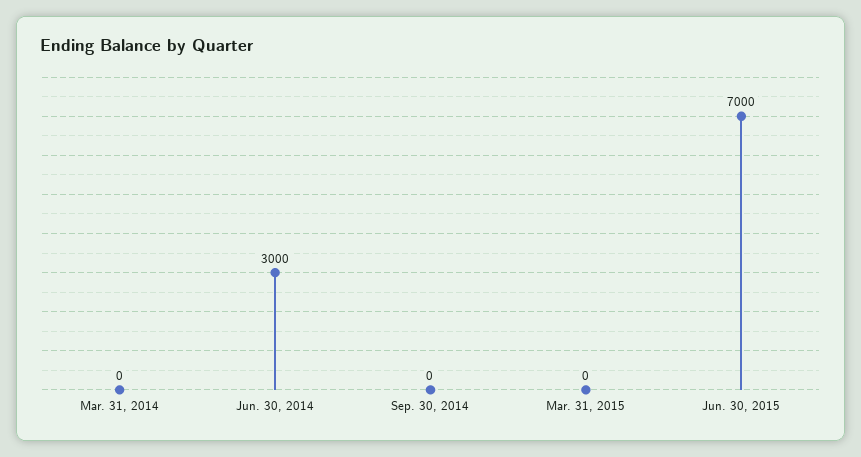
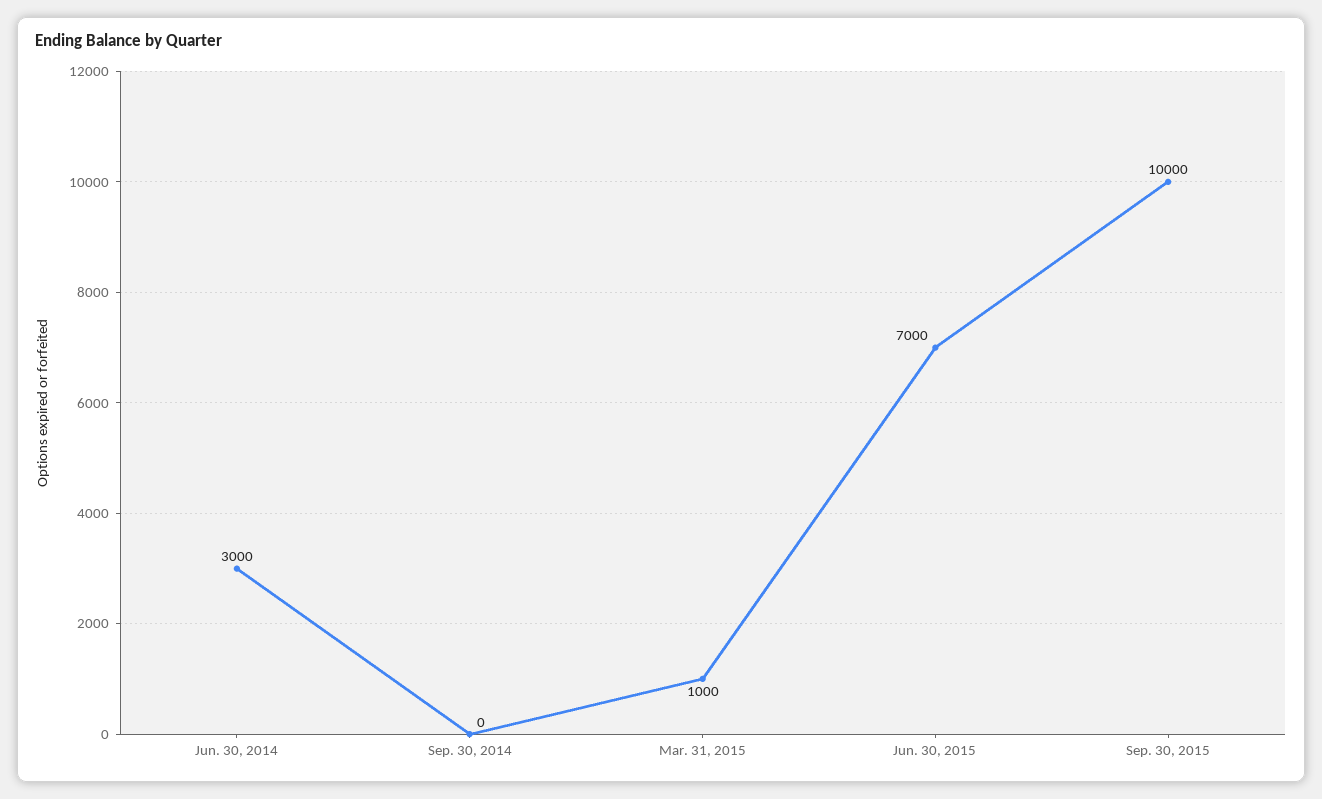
Mar. 31, 2014: 0 -> none
Mar. 31, 2015: 0 -> 1000
Sep. 30, 2015: none -> 10000

